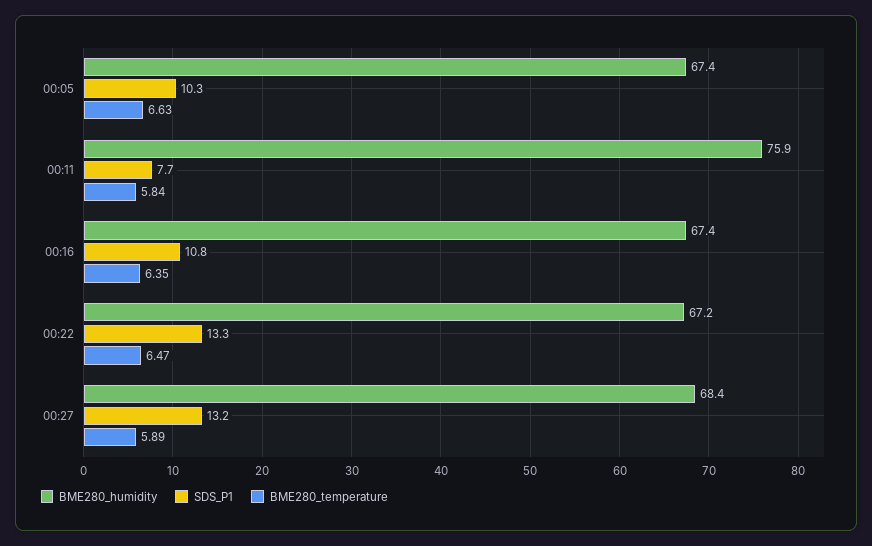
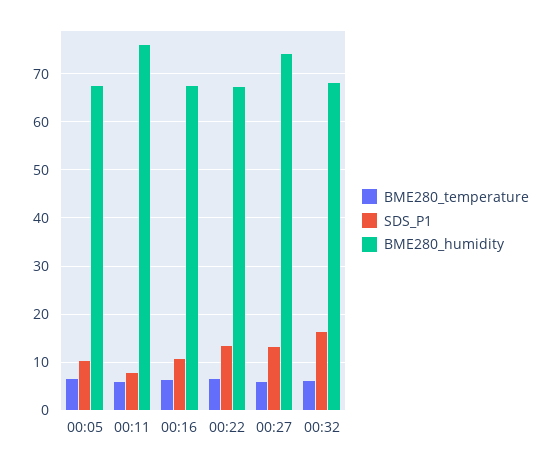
BME280_humidity, 00:27: 68.4 -> 74
BME280_temperature, 00:32: none -> 6
SDS_P1, 00:32: none -> 16
BME280_humidity, 00:32: none -> 68

